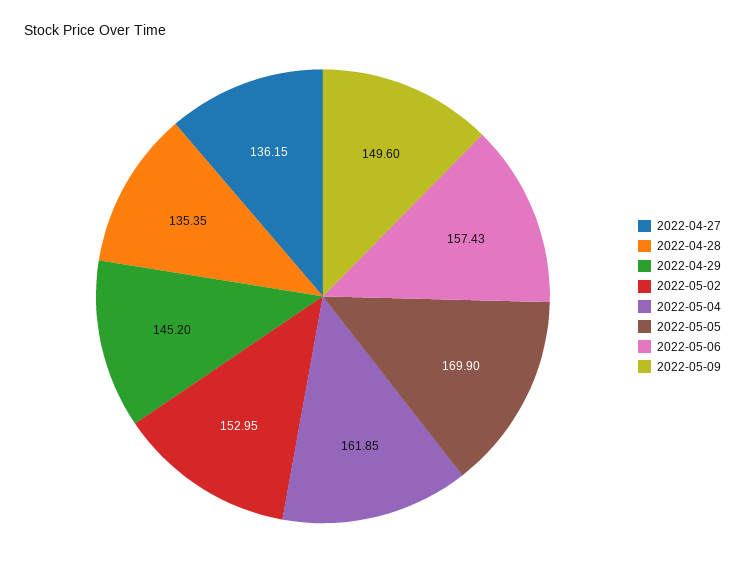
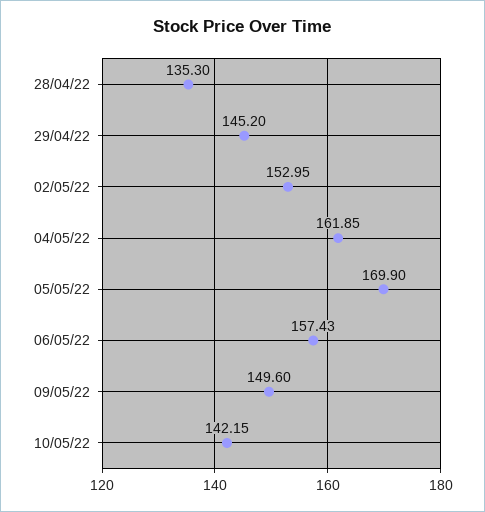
2022-04-27: 136.15 -> none
2022-04-28: 135.35 -> 135.3
10/05/22: none -> 142.15

